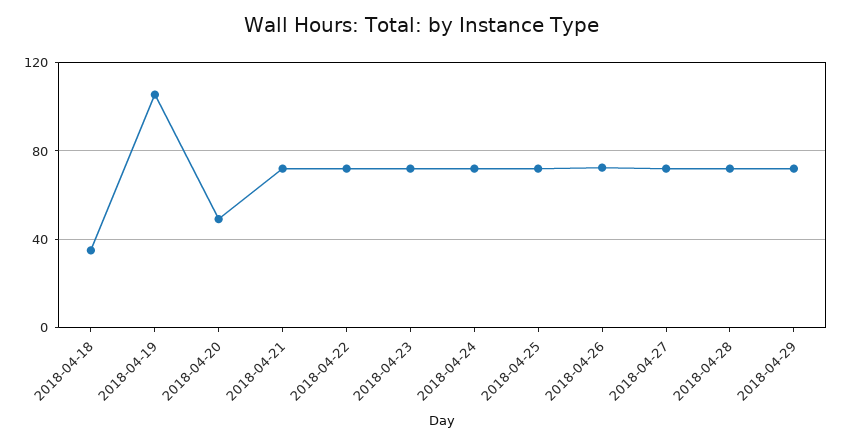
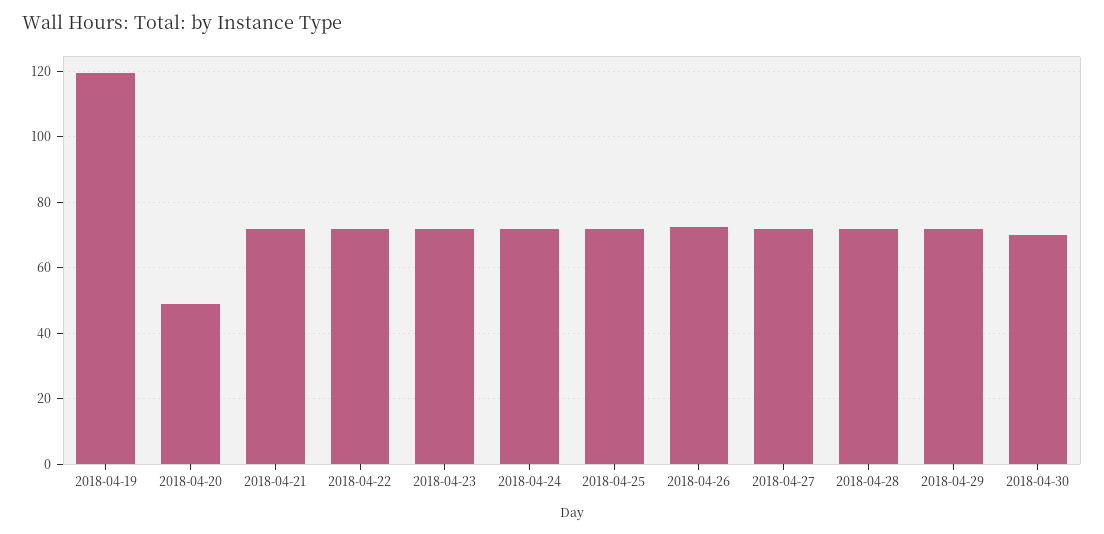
2018-04-18: 35 -> none
2018-04-19: 105 -> 120
2018-04-30: none -> 70

